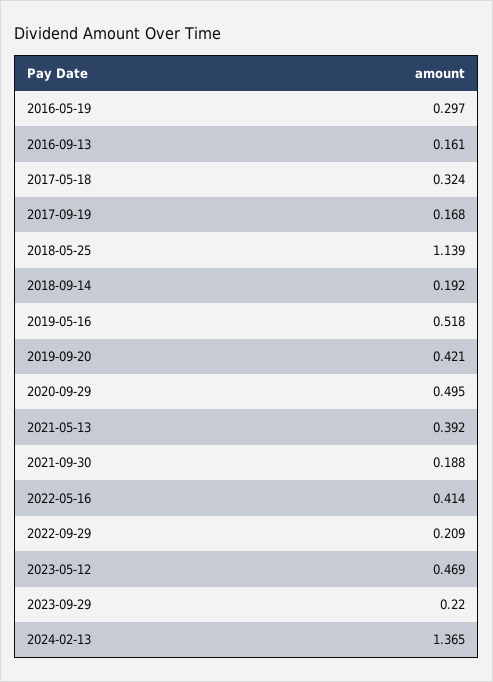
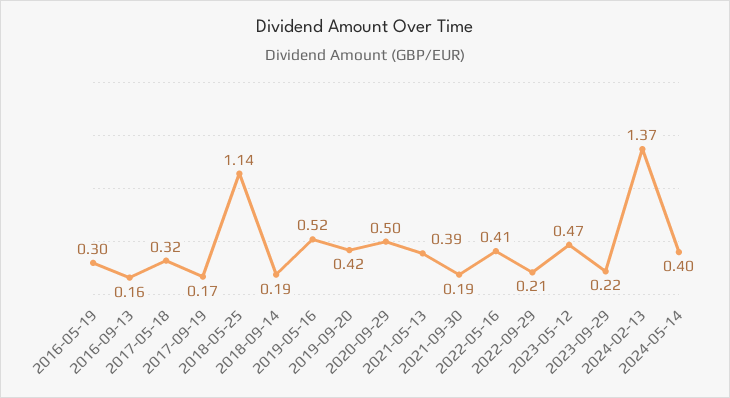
2024-05-14: none -> 0.4

